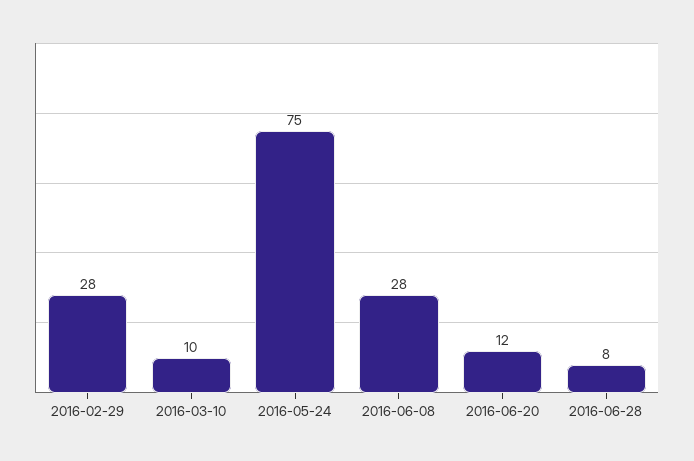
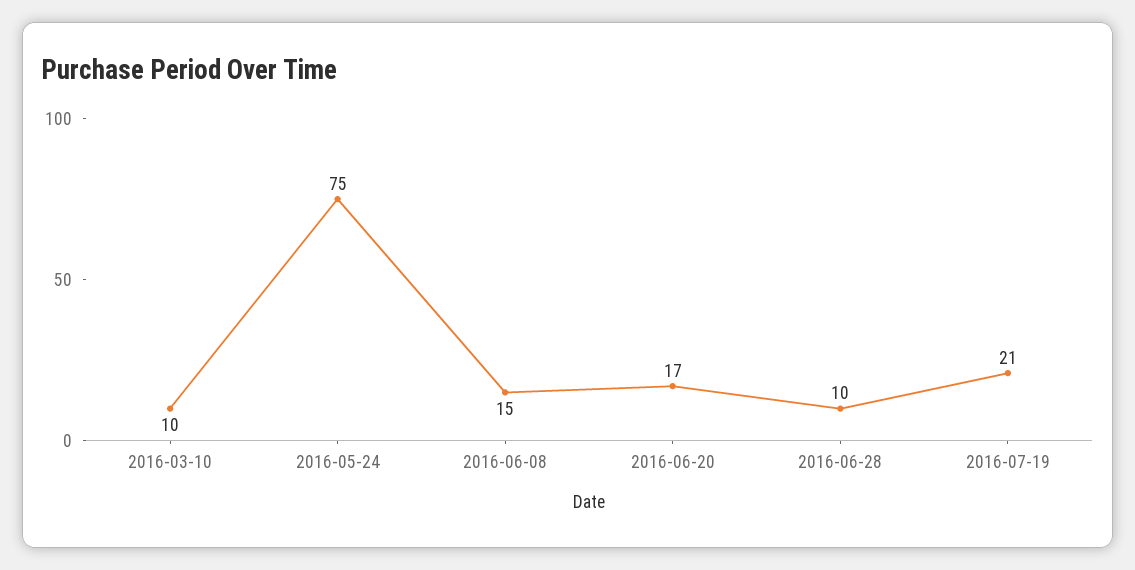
2016-02-29: 28 -> none
2016-06-08: 28 -> 15
2016-06-20: 12 -> 17
2016-06-28: 8 -> 10
2016-07-19: none -> 21

